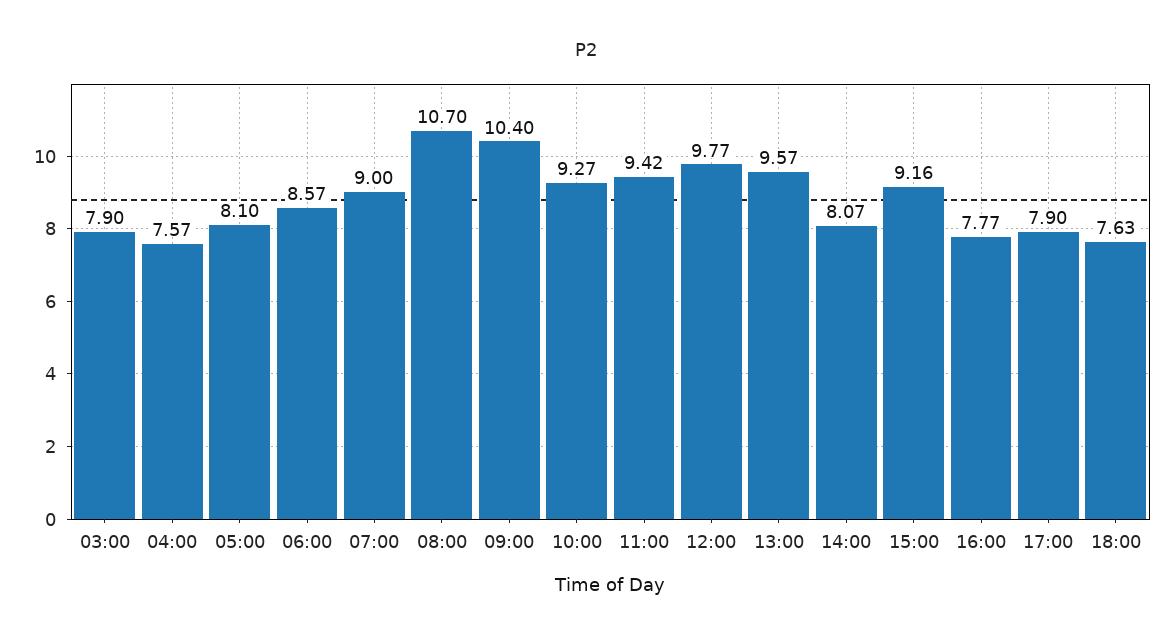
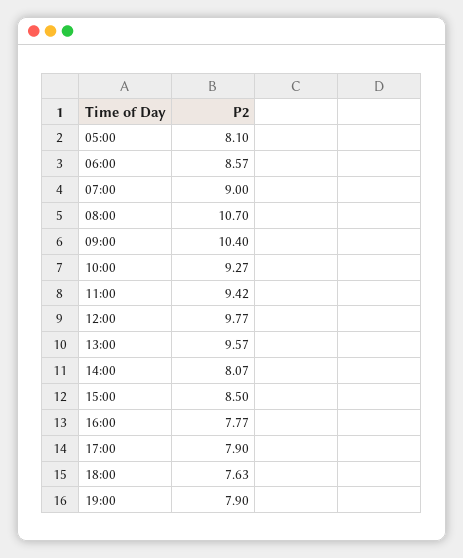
03:00: 7.9 -> none
04:00: 7.57 -> none
15:00: 9.16 -> 8.5
19:00: none -> 7.9

